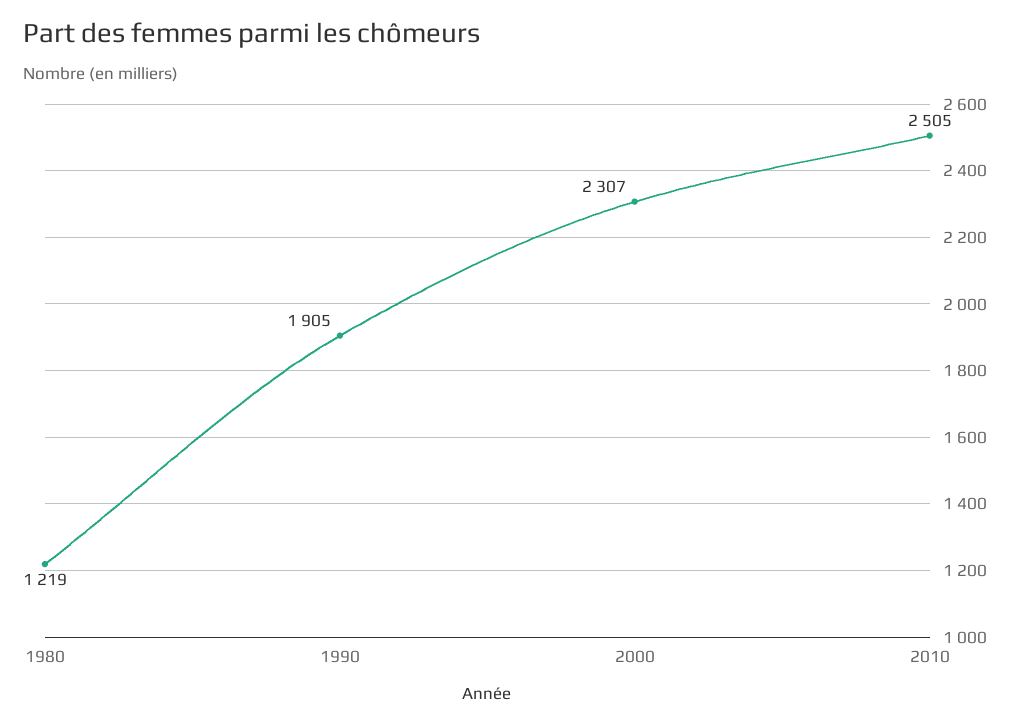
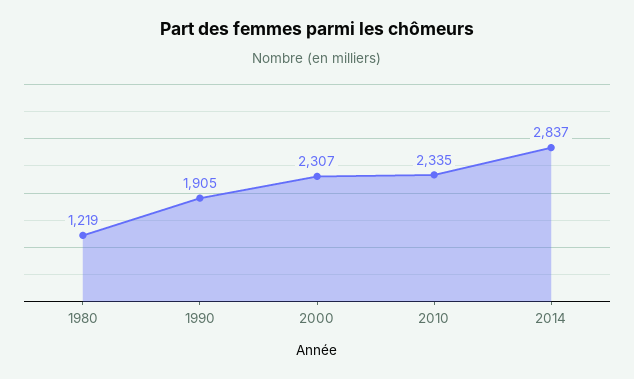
2010: 2505 -> 2335
2014: none -> 2837

